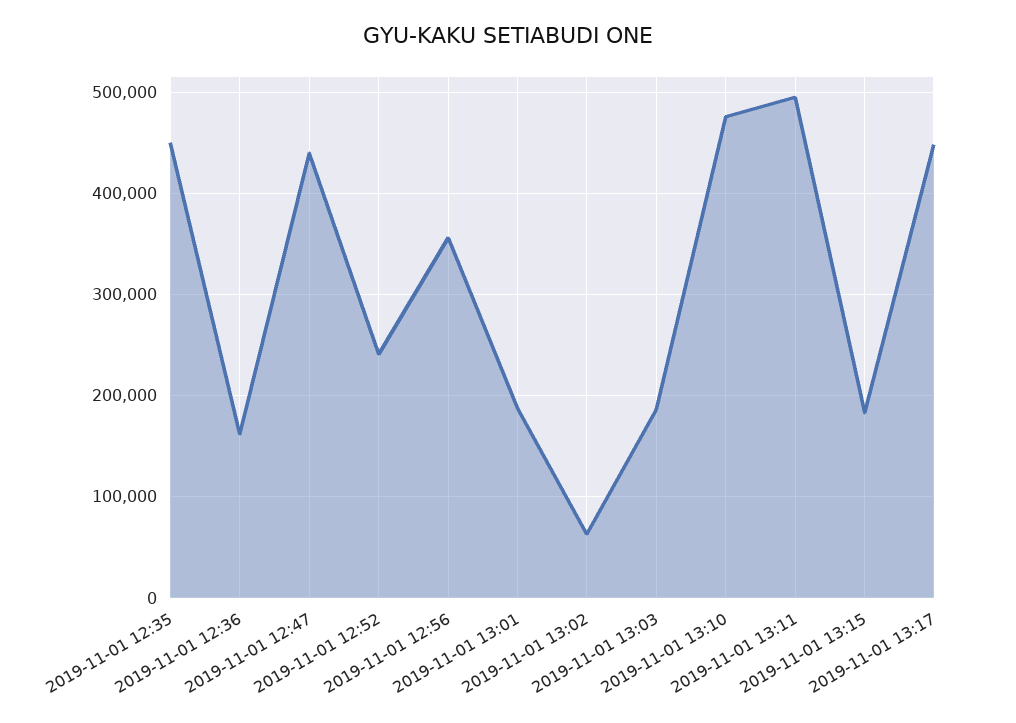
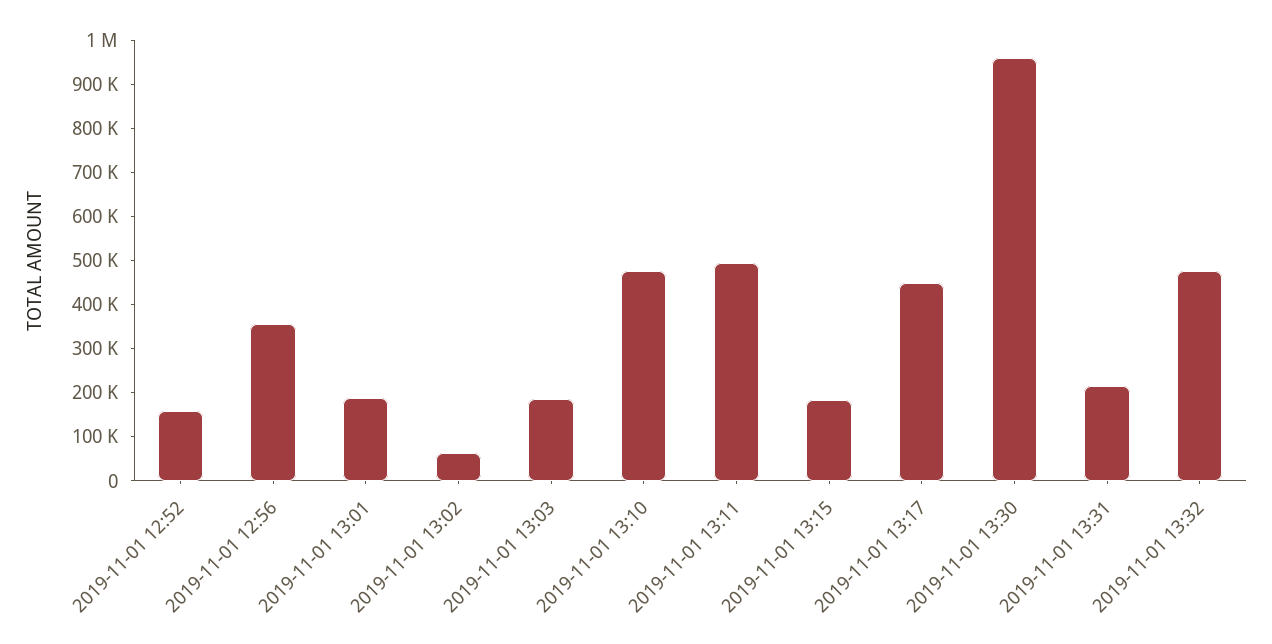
2019-11-01 12:35: 450000 -> none
2019-11-01 12:36: 160000 -> none
2019-11-01 12:47: 440000 -> none
2019-11-01 12:52: 240000 -> 160000
2019-11-01 13:30: none -> 960000
2019-11-01 13:31: none -> 220000
2019-11-01 13:32: none -> 480000

